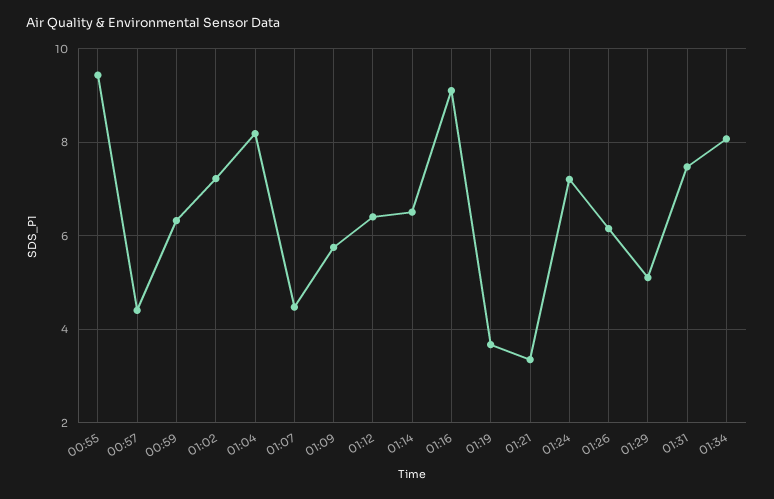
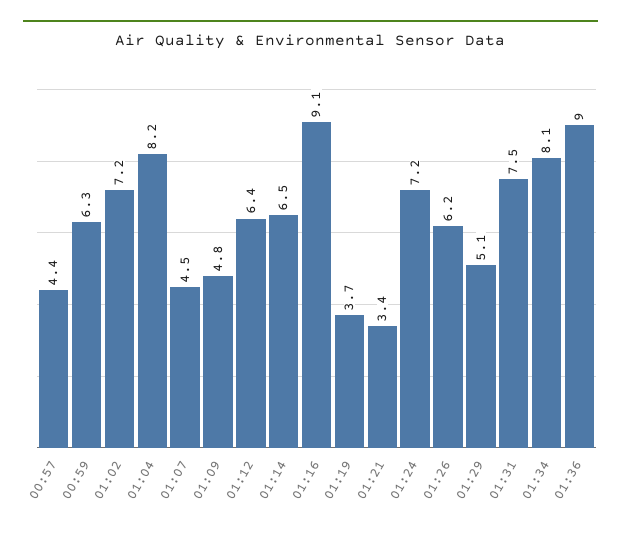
00:55: 9.4 -> none
01:09: 5.8 -> 4.8
01:36: none -> 9

